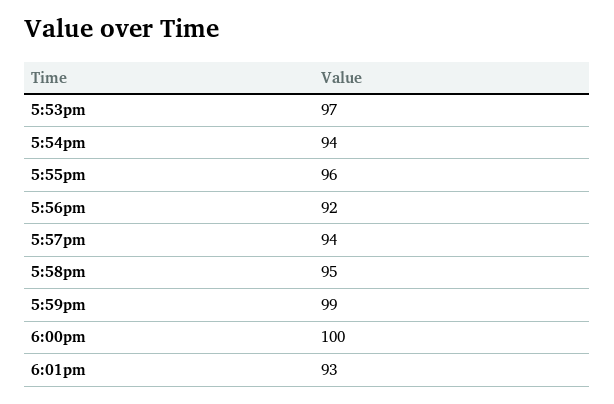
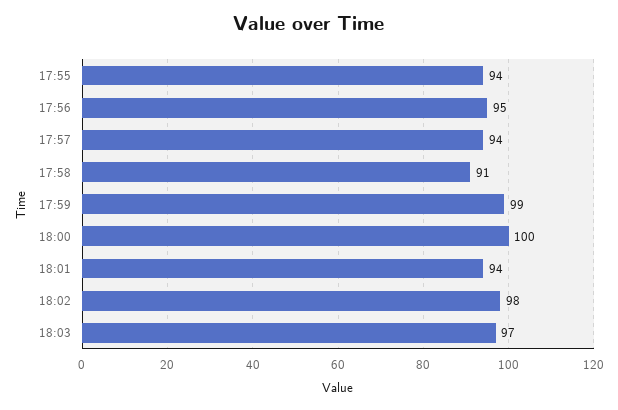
5:53pm: 97 -> none
5:54pm: 94 -> none
5:55pm: 96 -> 94
5:56pm: 92 -> 95
5:58pm: 95 -> 91
6:01pm: 93 -> 94
18:02: none -> 98
18:03: none -> 97

